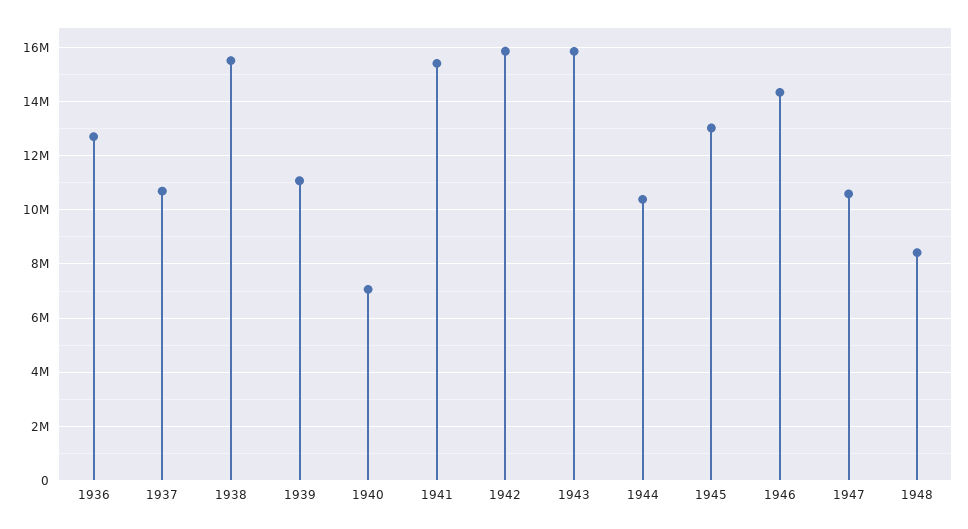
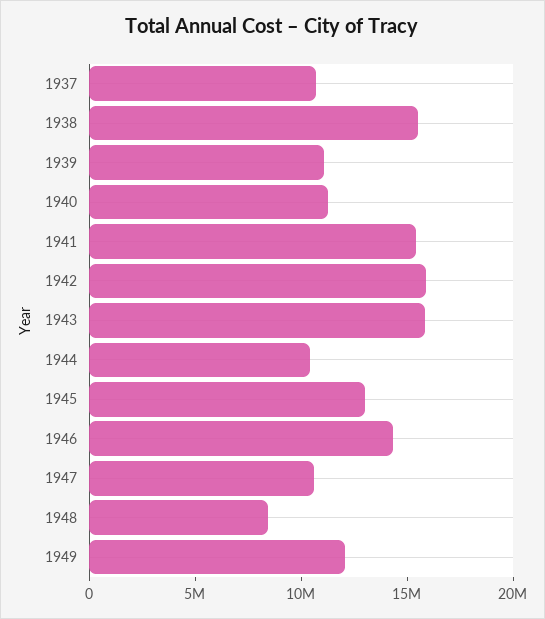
1936: 12750000 -> none
1940: 7000000 -> 11000000
1949: none -> 12000000

